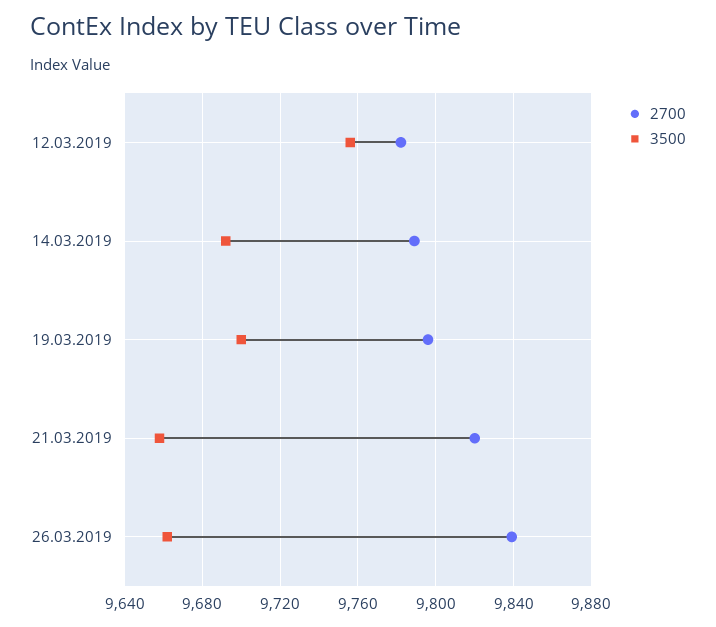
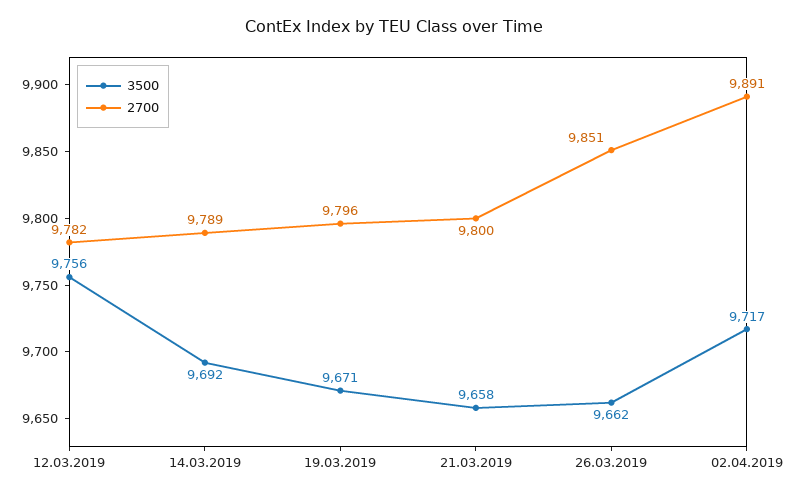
3500, 19.03.2019: 9700 -> 9671
2700, 21.03.2019: 9820 -> 9800
2700, 26.03.2019: 9840 -> 9851
3500, 02.04.2019: none -> 9717
2700, 02.04.2019: none -> 9891

